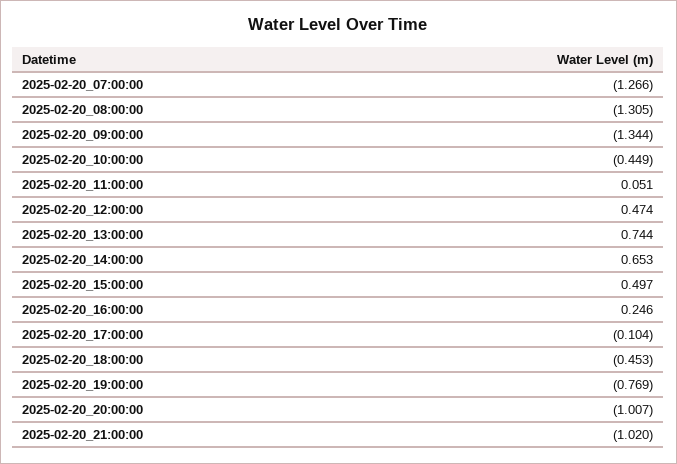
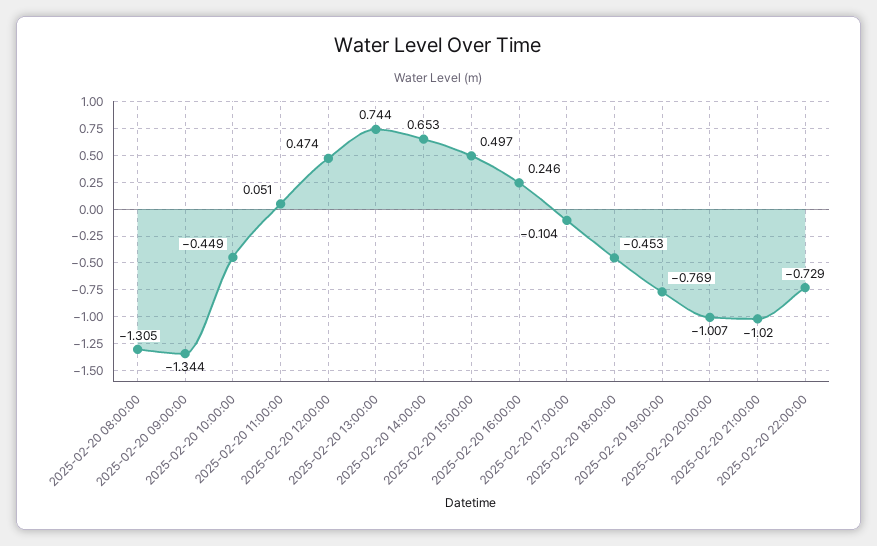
2025-02-20_07:00:00: -1.266 -> none
2025-02-20 22:00:00: none -> -0.729

